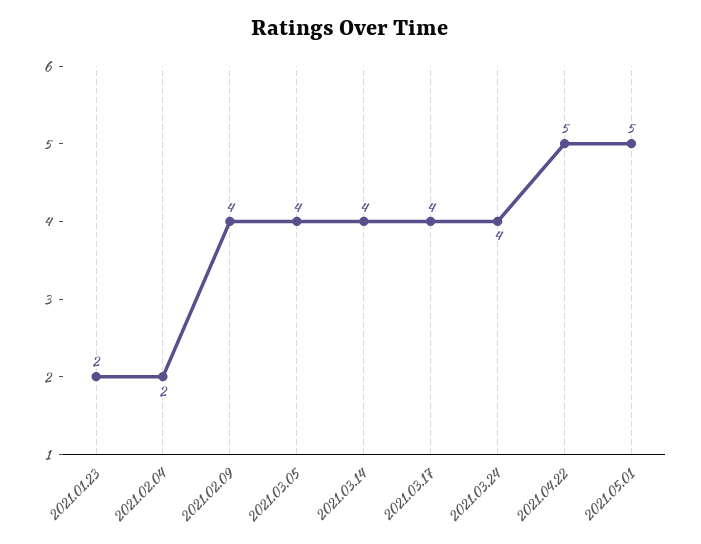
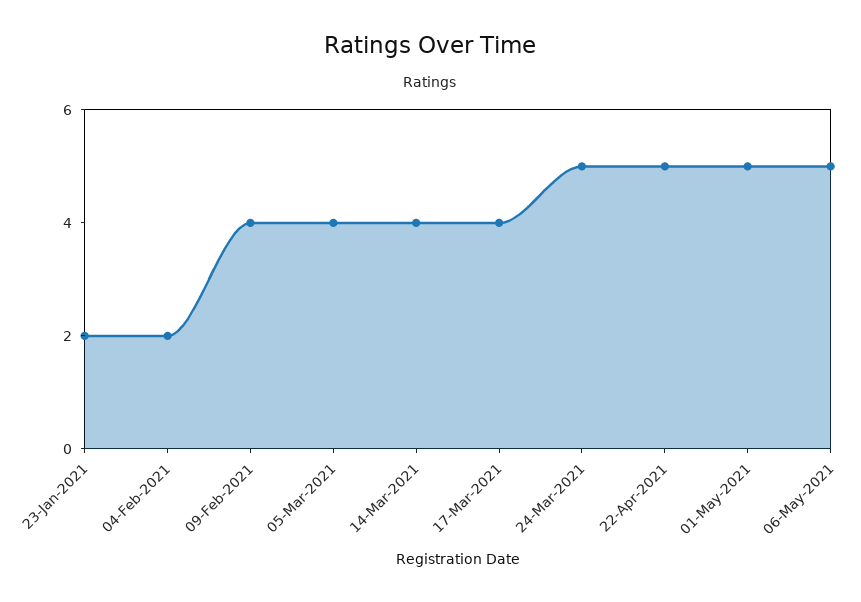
2021.03.24: 4 -> 5
06-May-2021: none -> 5

